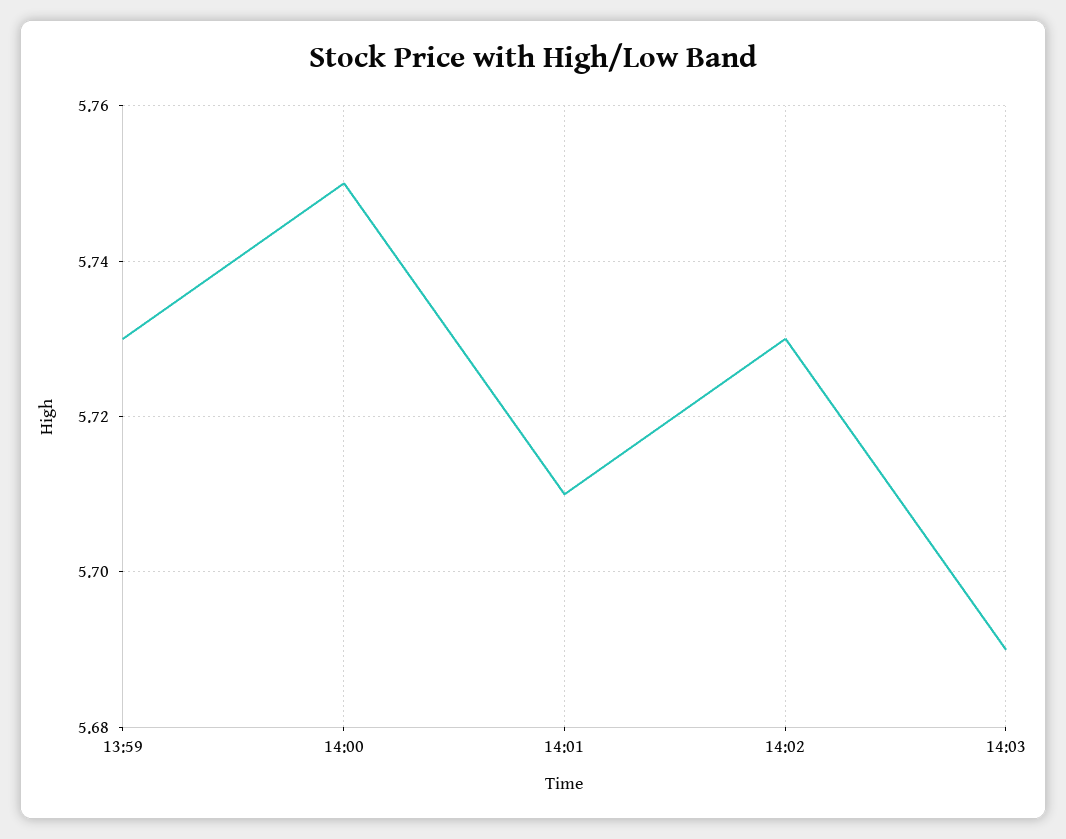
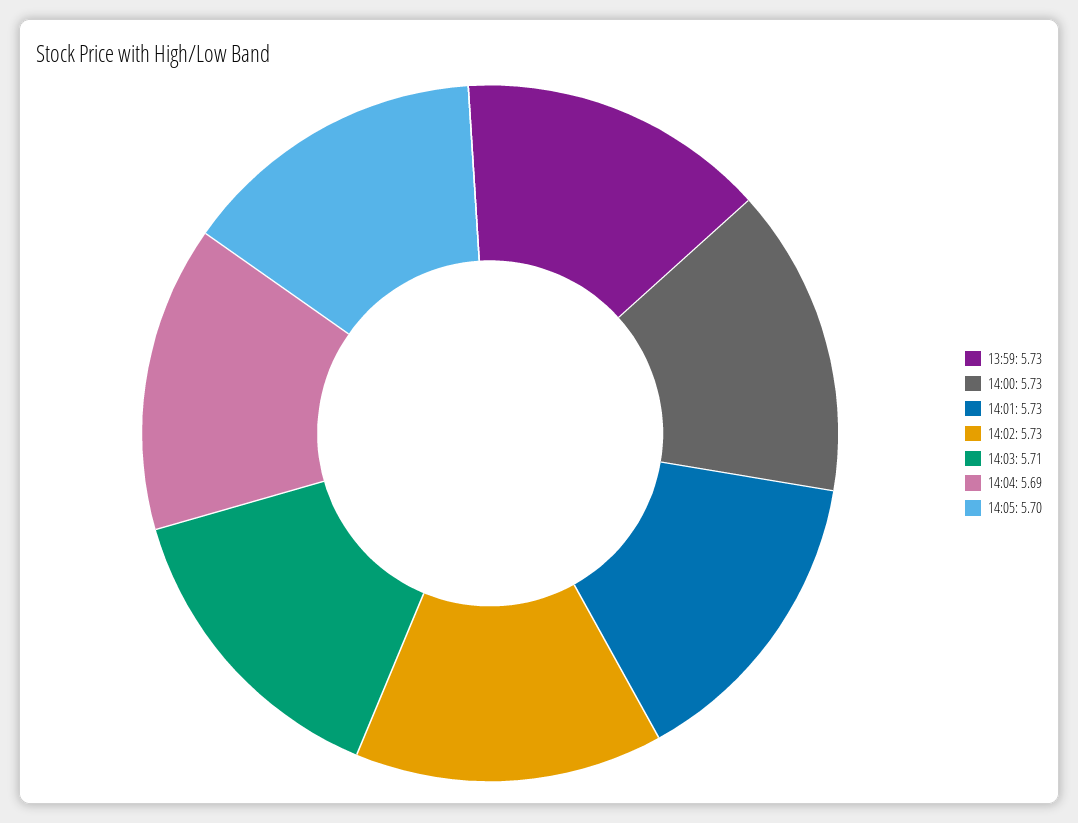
14:00: 5.75 -> 5.73
14:01: 5.71 -> 5.73
14:03: 5.69 -> 5.71
14:04: none -> 5.69
14:05: none -> 5.7

